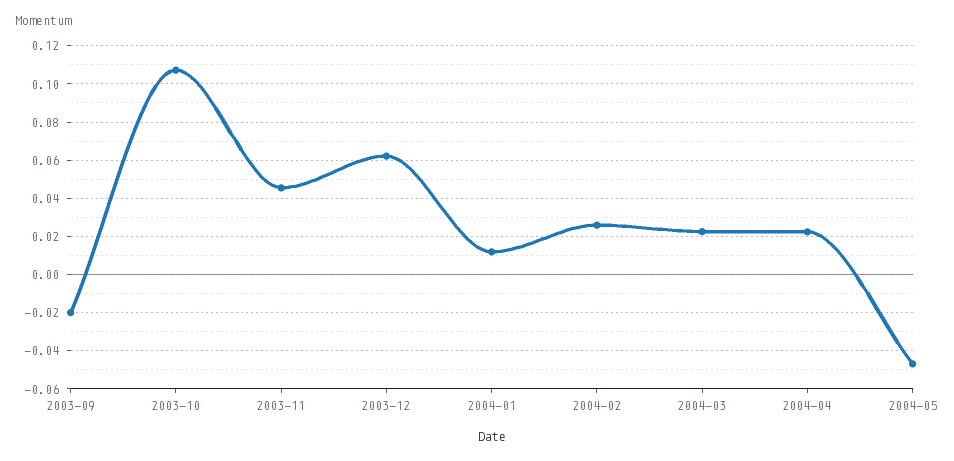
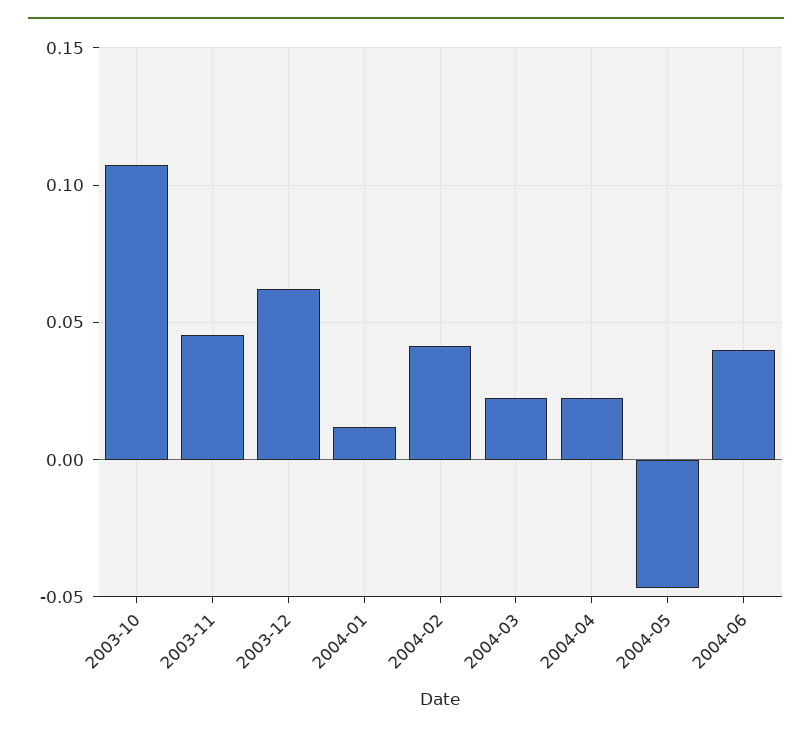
2003-09: -0.02 -> none
2004-02: 0.025 -> 0.04
2004-06: none -> 0.04

